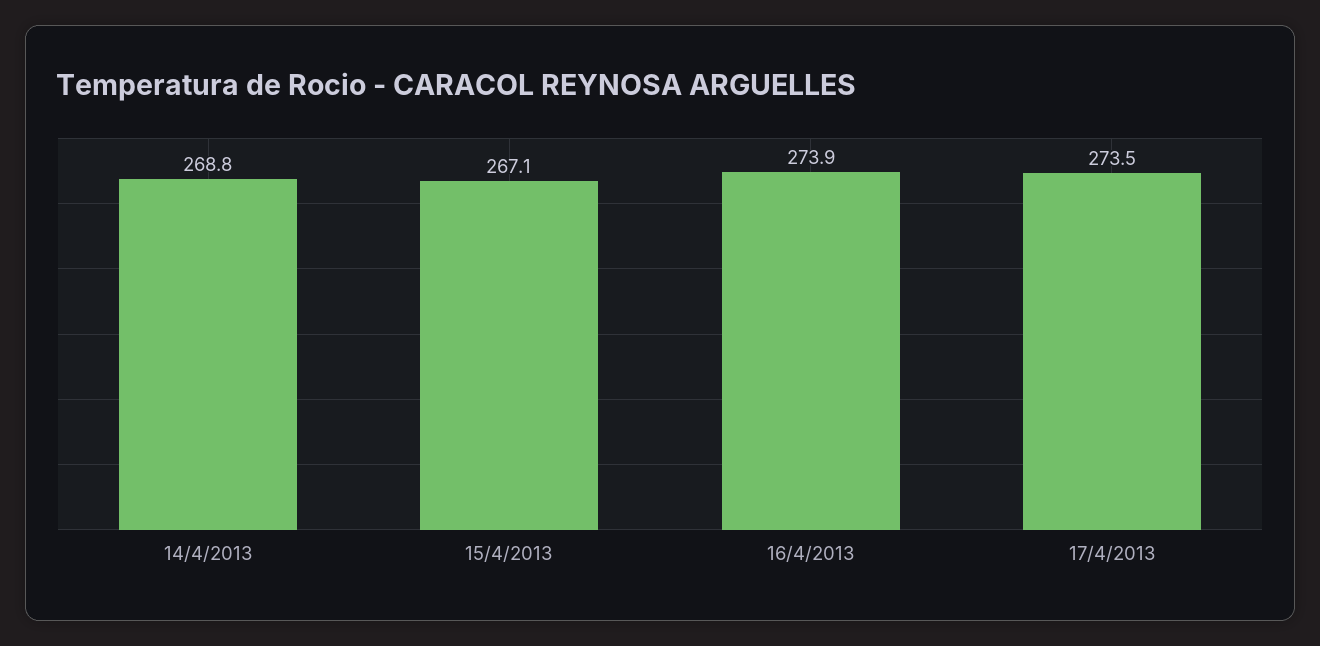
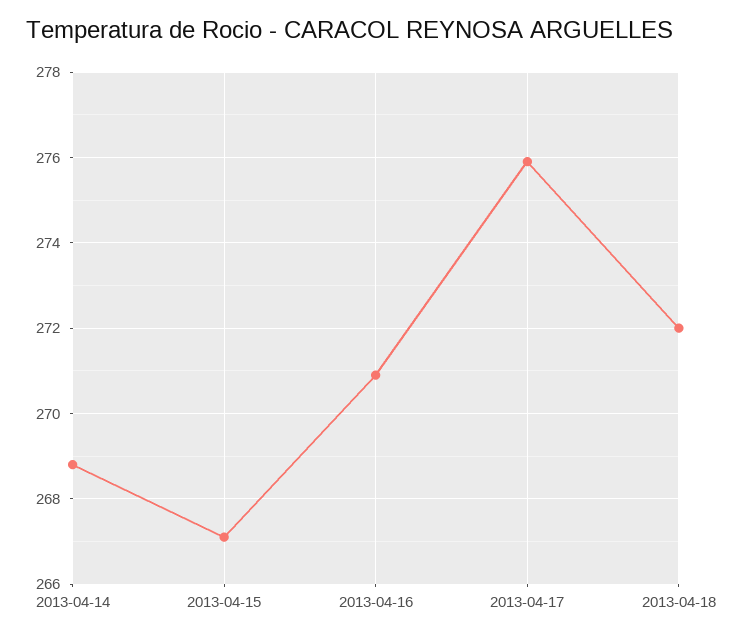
16/4/2013: 273.9 -> 271
17/4/2013: 273.5 -> 276
2013-04-18: none -> 272

